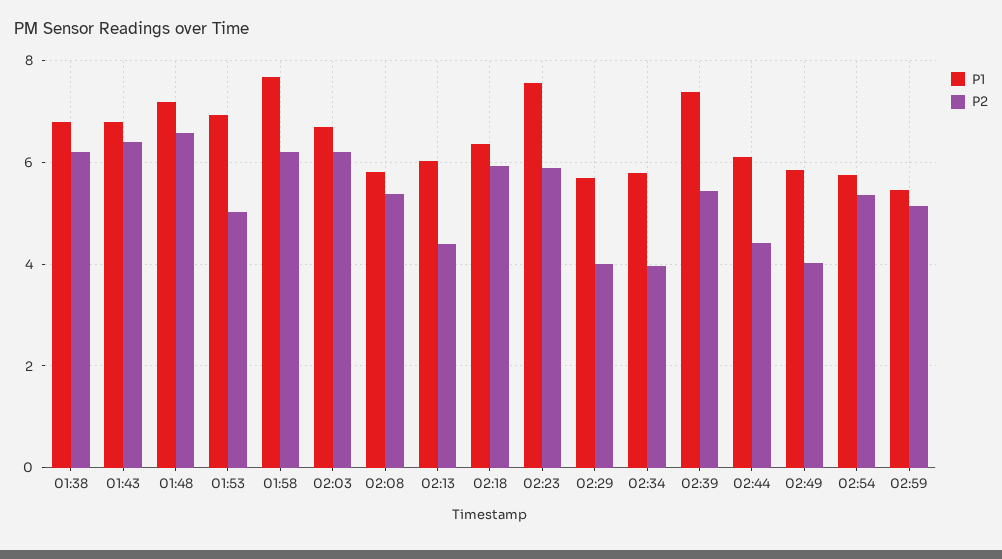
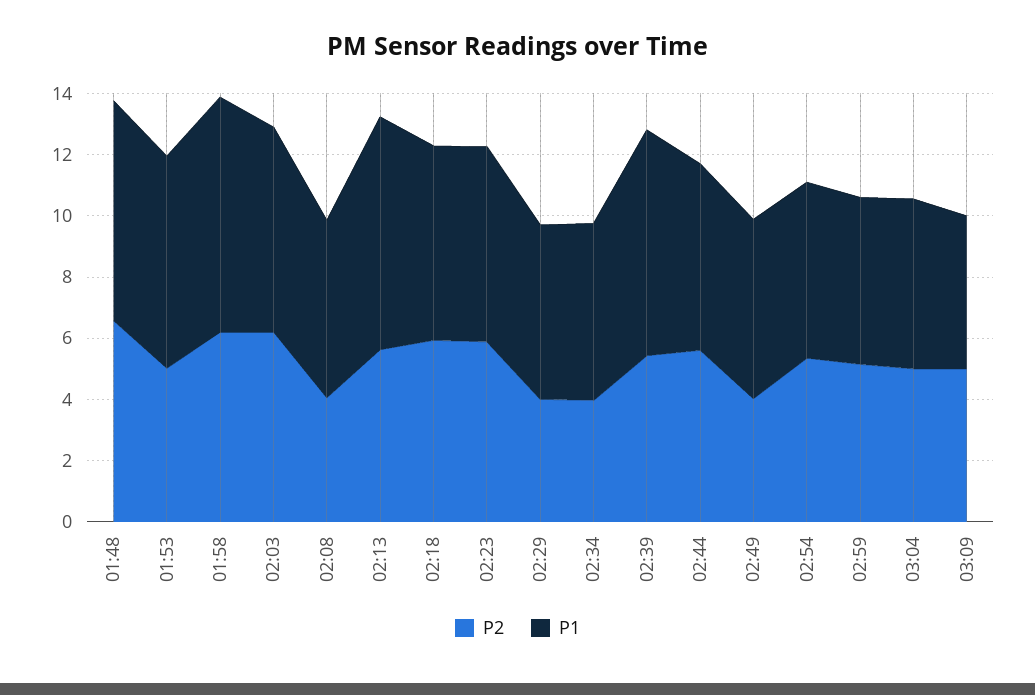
P1, 01:38: 6.8 -> none
P2, 01:38: 6.2 -> none
P1, 01:43: 6.8 -> none
P2, 01:43: 6.4 -> none
P2, 02:08: 5.4 -> 4
P1, 02:13: 6 -> 7.5
P2, 02:13: 4.4 -> 5.5
P1, 02:23: 7.6 -> 6.5
P2, 02:44: 4.4 -> 5.5
P2, 03:04: none -> 5
P1, 03:04: none -> 5.5
P2, 03:09: none -> 5
P1, 03:09: none -> 5

